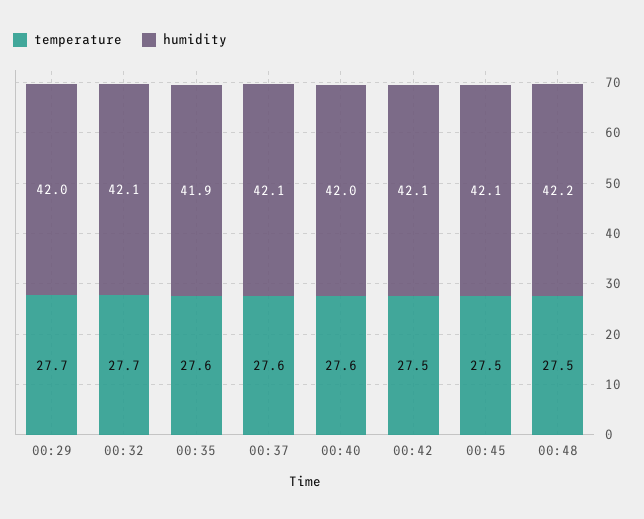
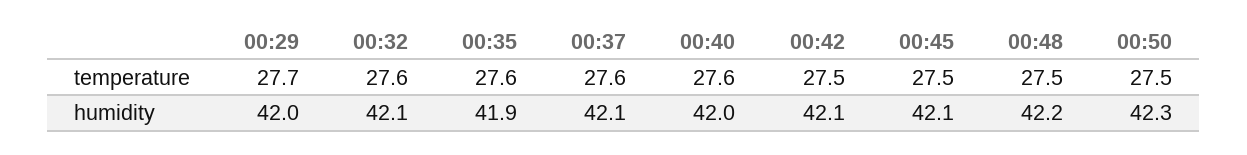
temperature, 00:32: 27.7 -> 27.6
temperature, 00:50: none -> 27.5
humidity, 00:50: none -> 42.3

